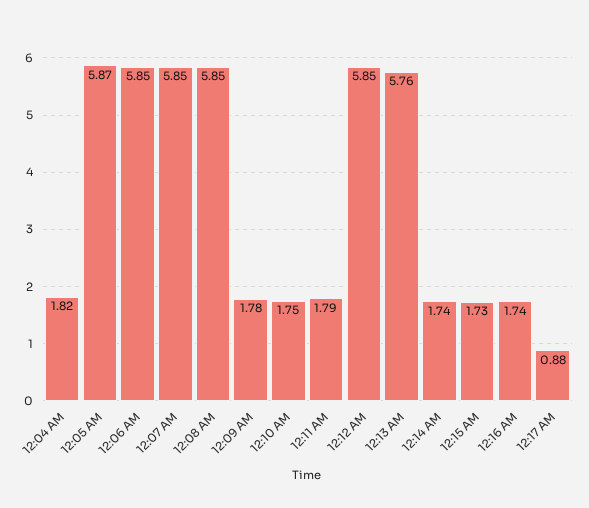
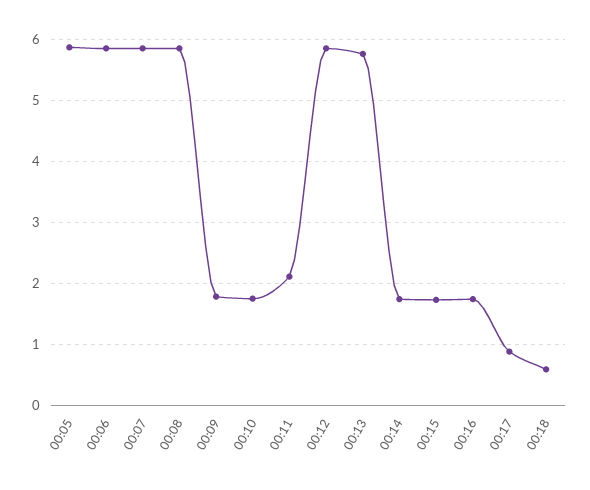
12:04 AM: 1.82 -> none
12:11 AM: 1.79 -> 2.1
00:18: none -> 0.6

